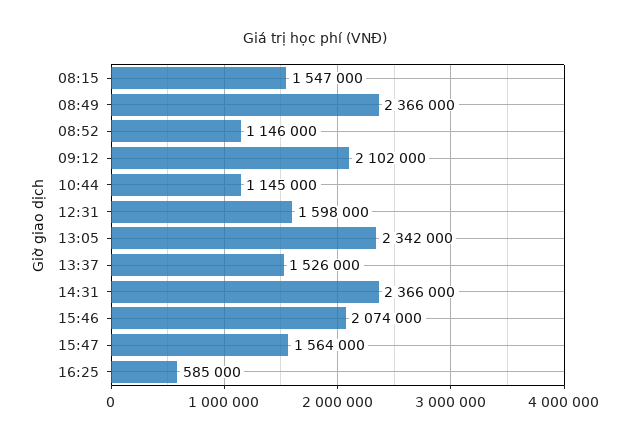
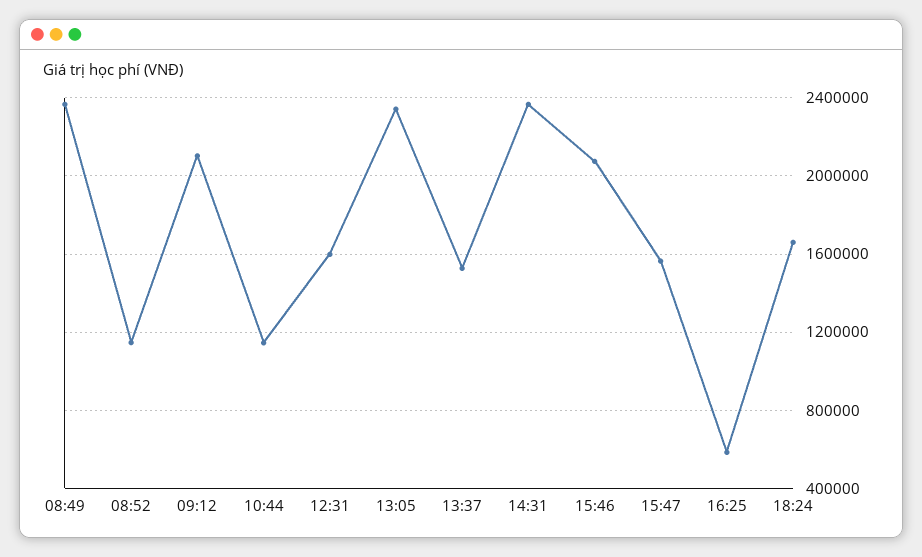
08:15: 1547000 -> none
18:24: none -> 1650000

